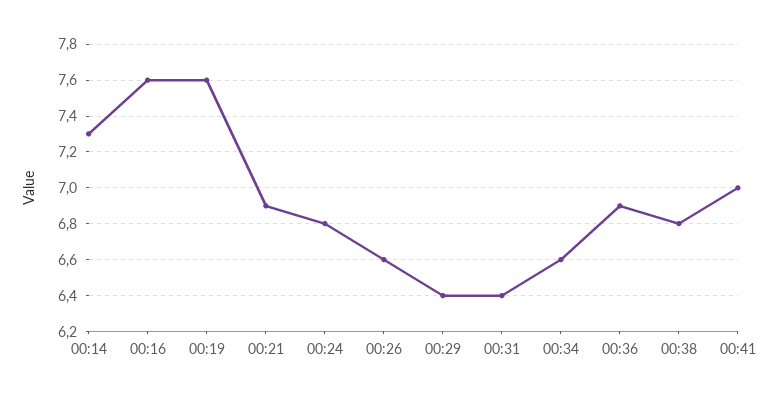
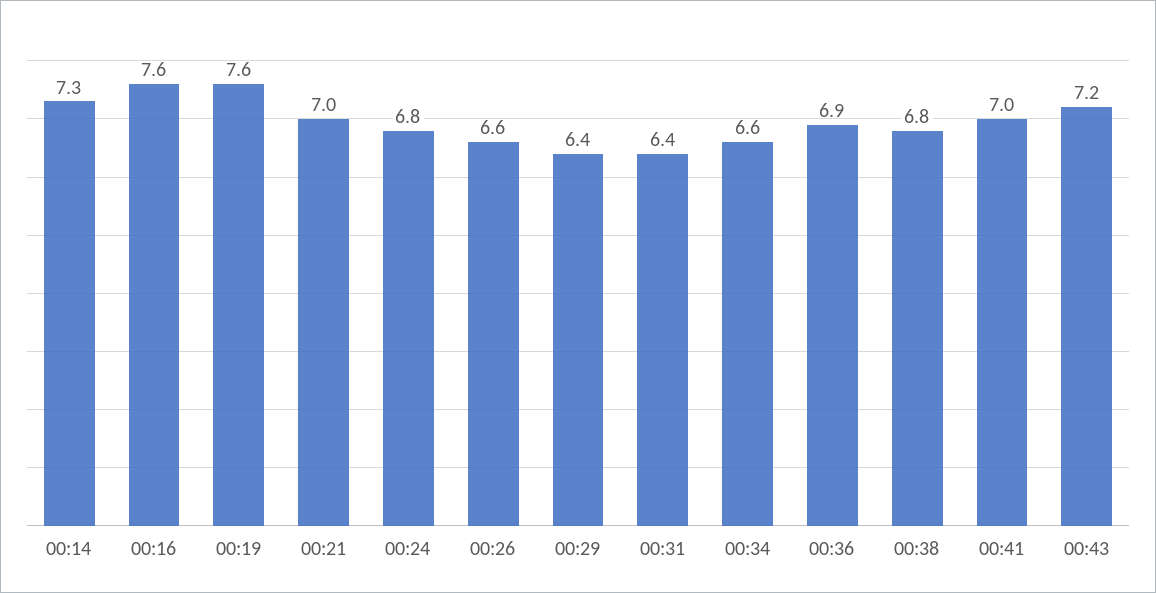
00:21: 6.9 -> 7
00:43: none -> 7.2

